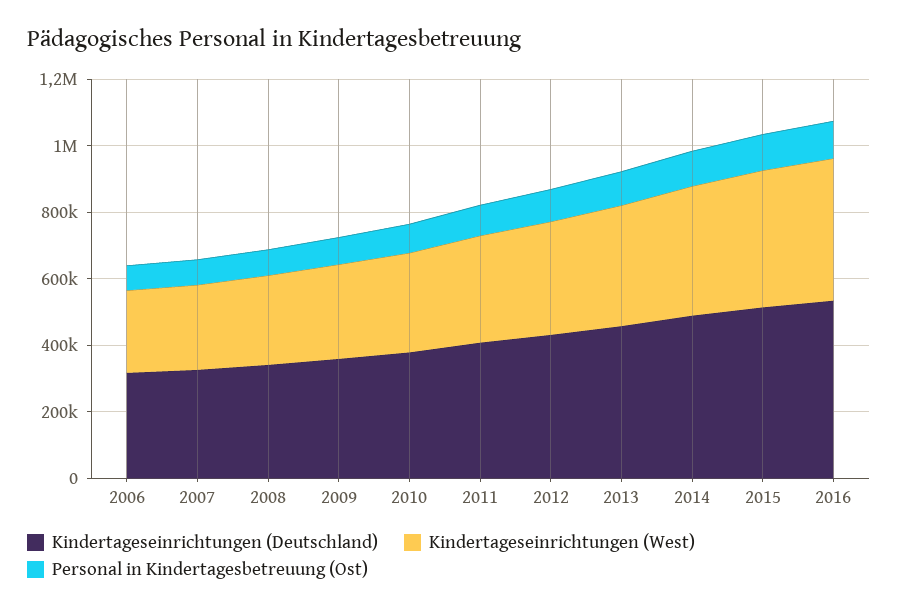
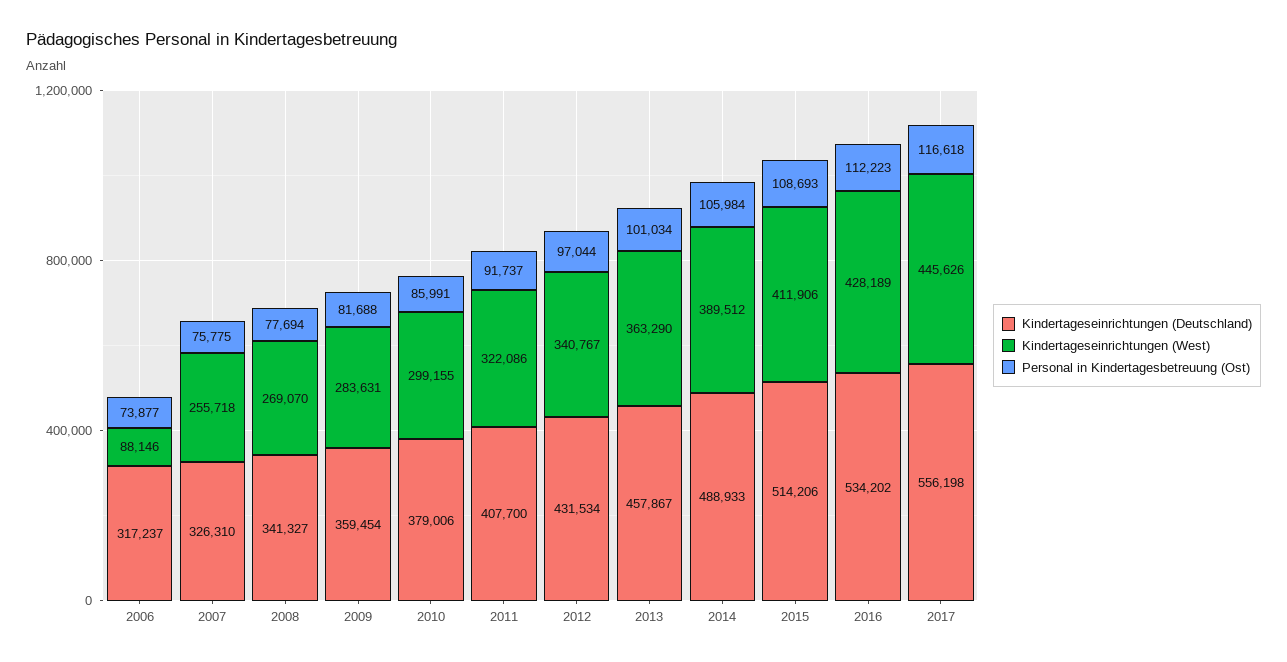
Kindertageseinrichtungen (West), 2006: 250000 -> 88146
Kindertageseinrichtungen (Deutschland), 2017: none -> 556198
Kindertageseinrichtungen (West), 2017: none -> 445626
Personal in Kindertagesbetreuung (Ost), 2017: none -> 116618

